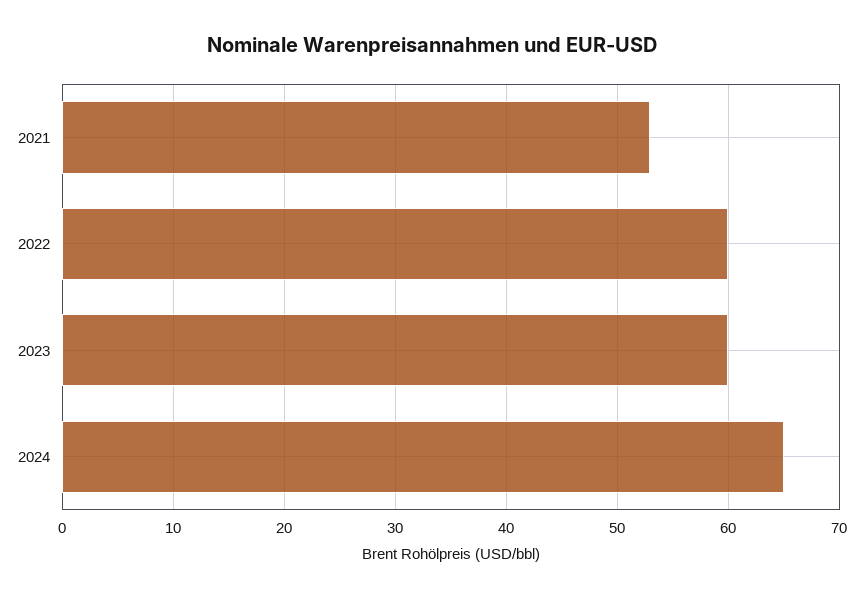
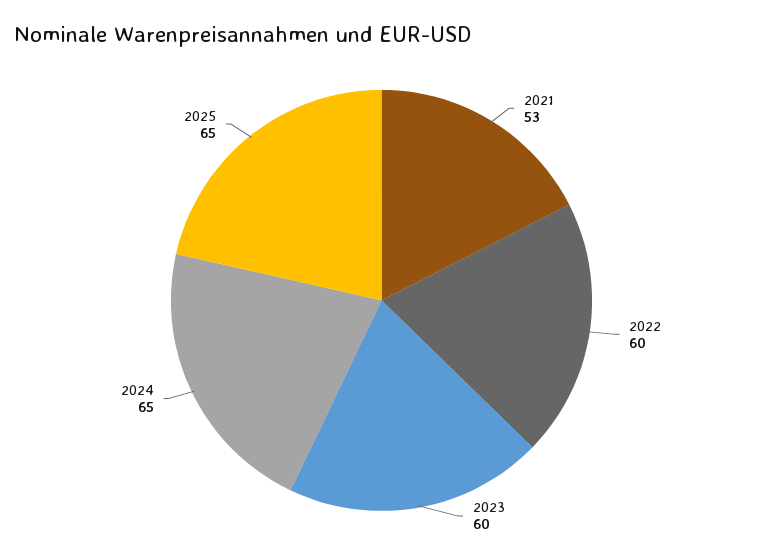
2025: none -> 65

